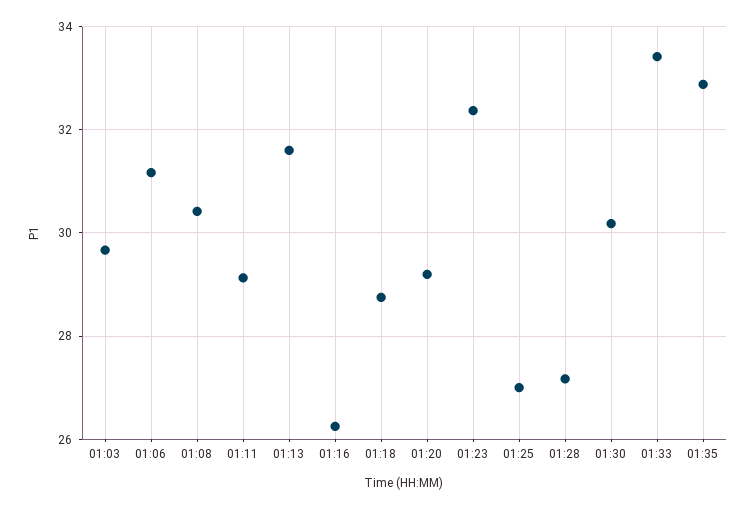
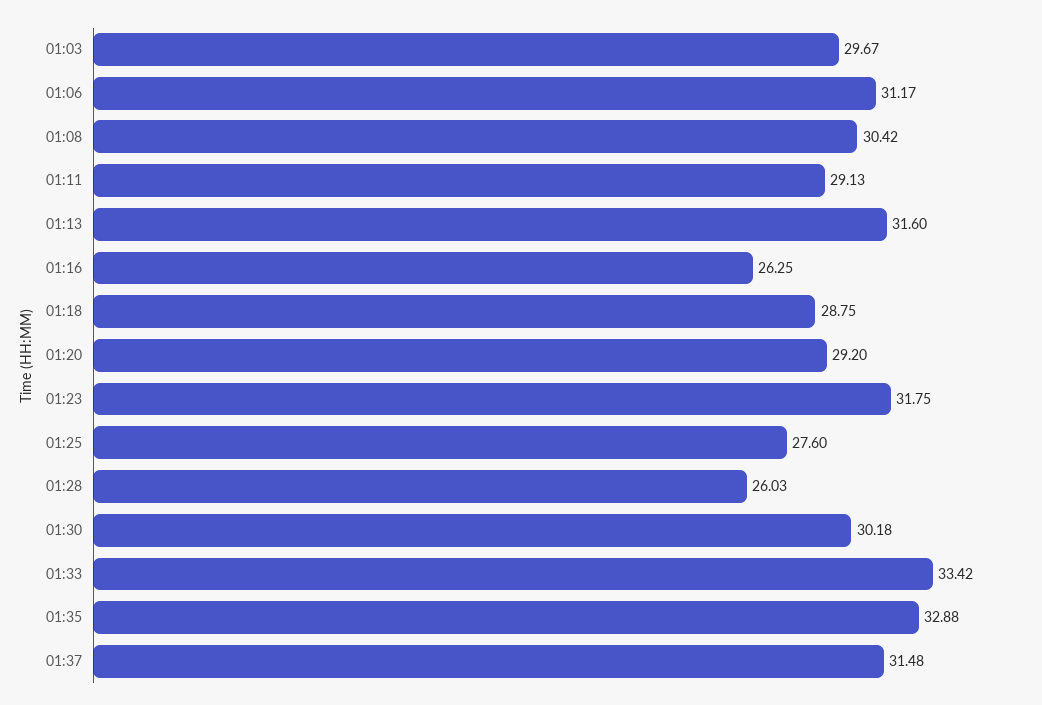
01:23: 32.4 -> 31.75
01:25: 27 -> 27.6
01:28: 27.2 -> 26.03
01:37: none -> 31.48

